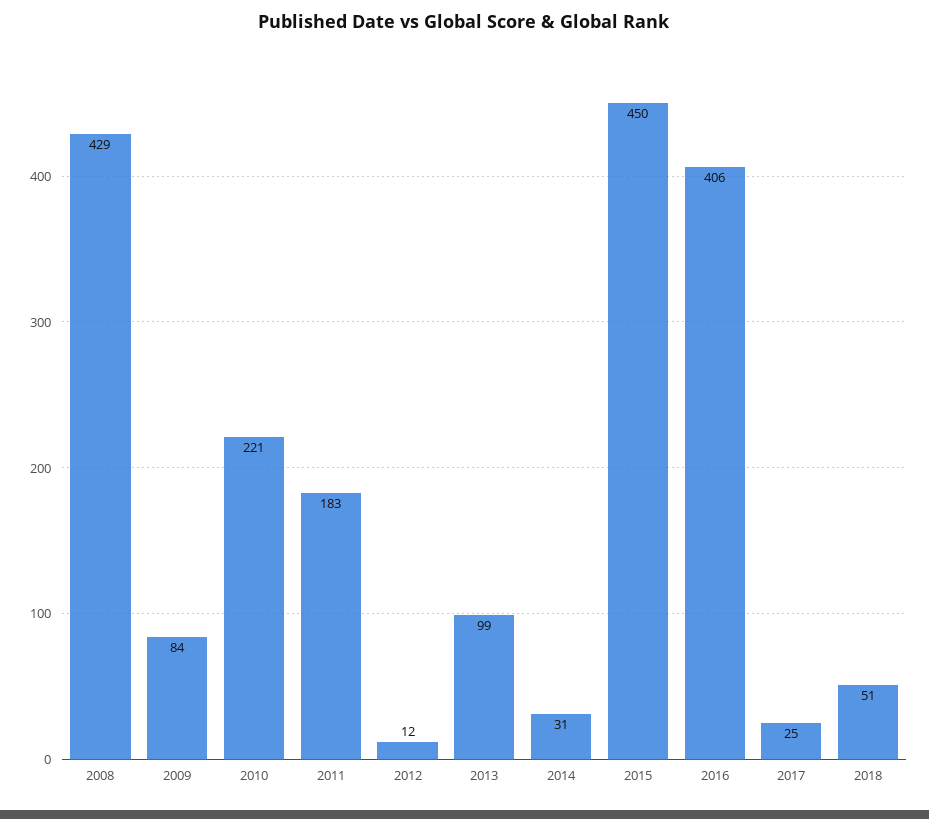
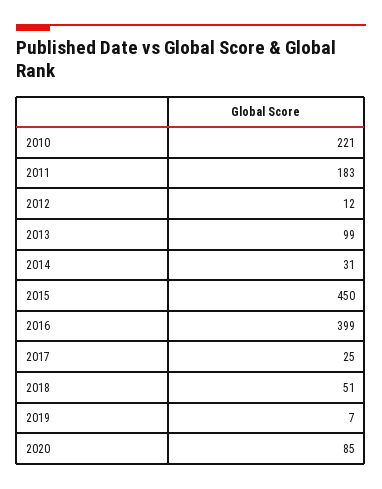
2008: 429 -> none
2009: 84 -> none
2016: 406 -> 399
2019: none -> 7
2020: none -> 85

